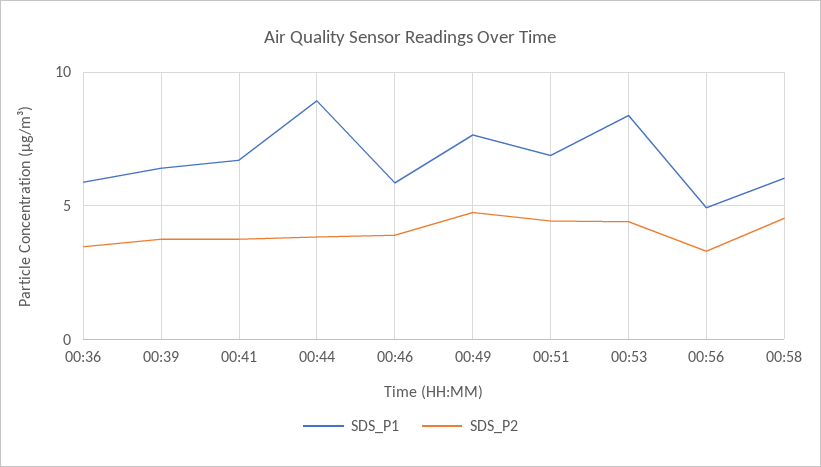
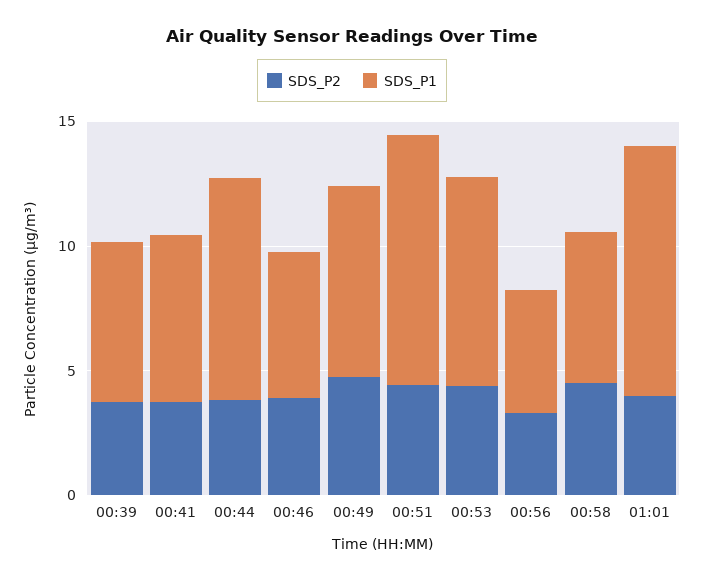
SDS_P1, 00:36: 6 -> none
SDS_P2, 00:36: 3.5 -> none
SDS_P1, 00:51: 7 -> 10
SDS_P2, 01:01: none -> 4
SDS_P1, 01:01: none -> 10

